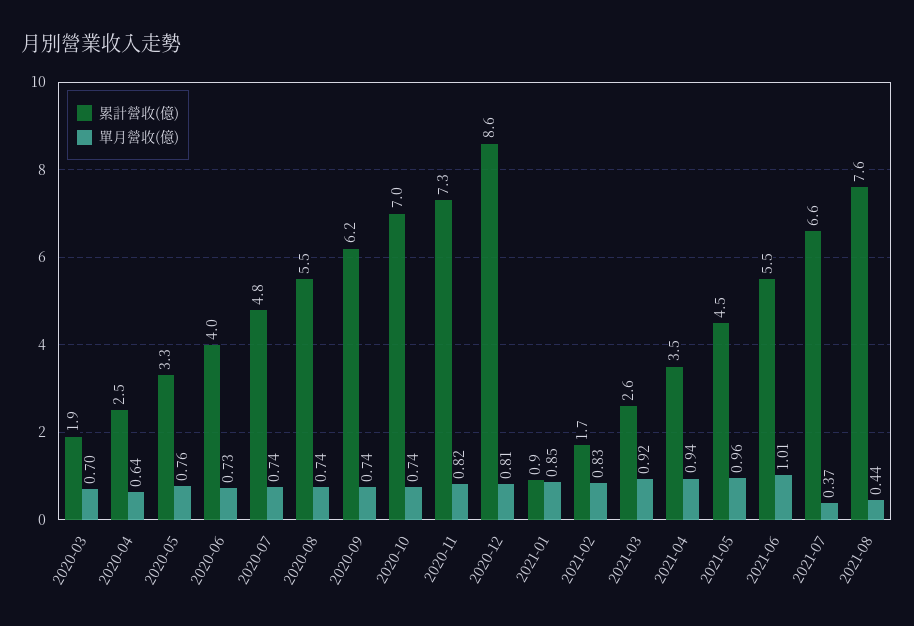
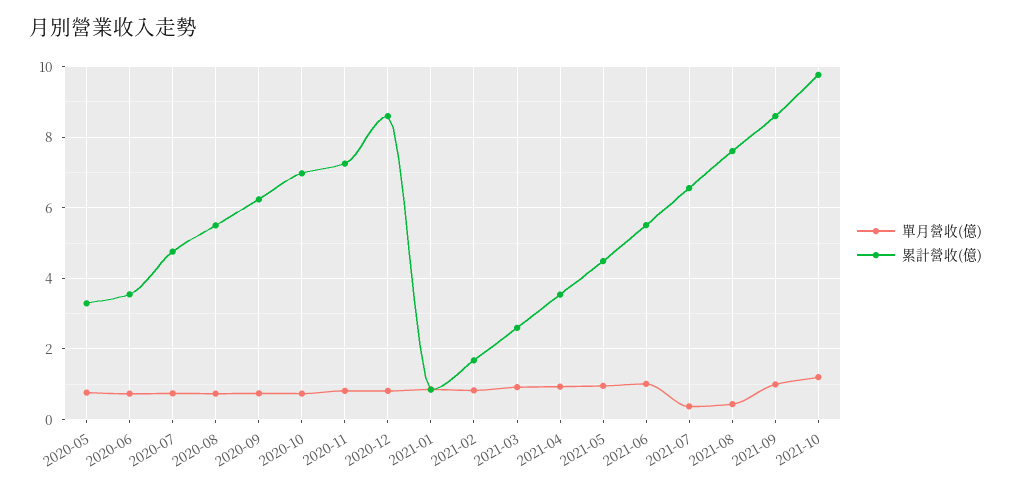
累計營收(億), 2020-03: 1.9 -> none
單月營收(億), 2020-03: 0.7 -> none
累計營收(億), 2020-04: 2.5 -> none
單月營收(億), 2020-04: 0.64 -> none
累計營收(億), 2020-06: 4 -> 3.6
單月營收(億), 2021-09: none -> 1
累計營收(億), 2021-09: none -> 8.6
單月營收(億), 2021-10: none -> 1.2
累計營收(億), 2021-10: none -> 9.8

